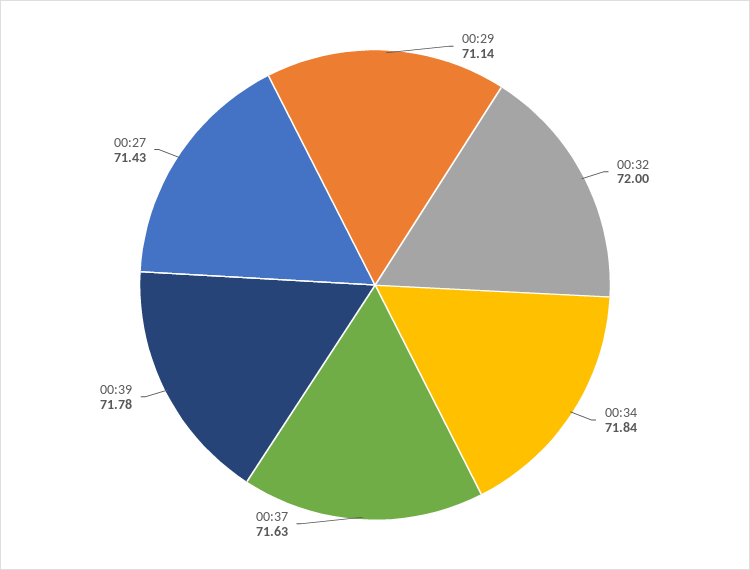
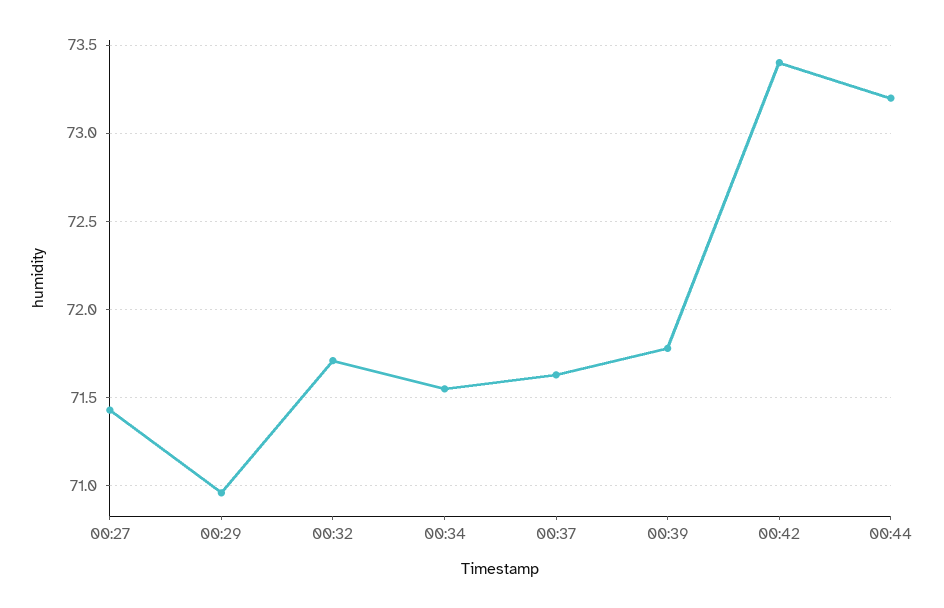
00:29: 71.14 -> 70.95
00:32: 72 -> 71.7
00:34: 71.84 -> 71.55
00:42: none -> 73.4
00:44: none -> 73.2

